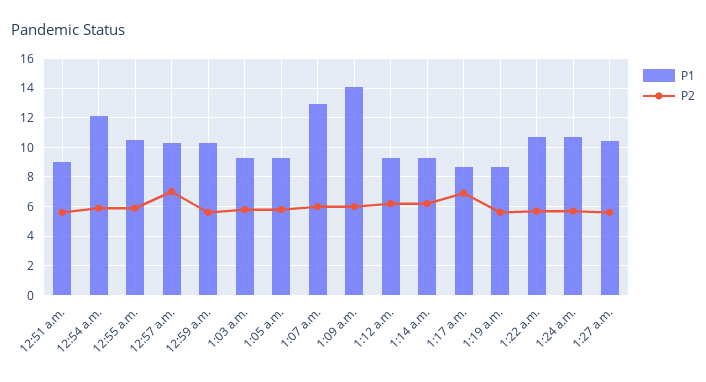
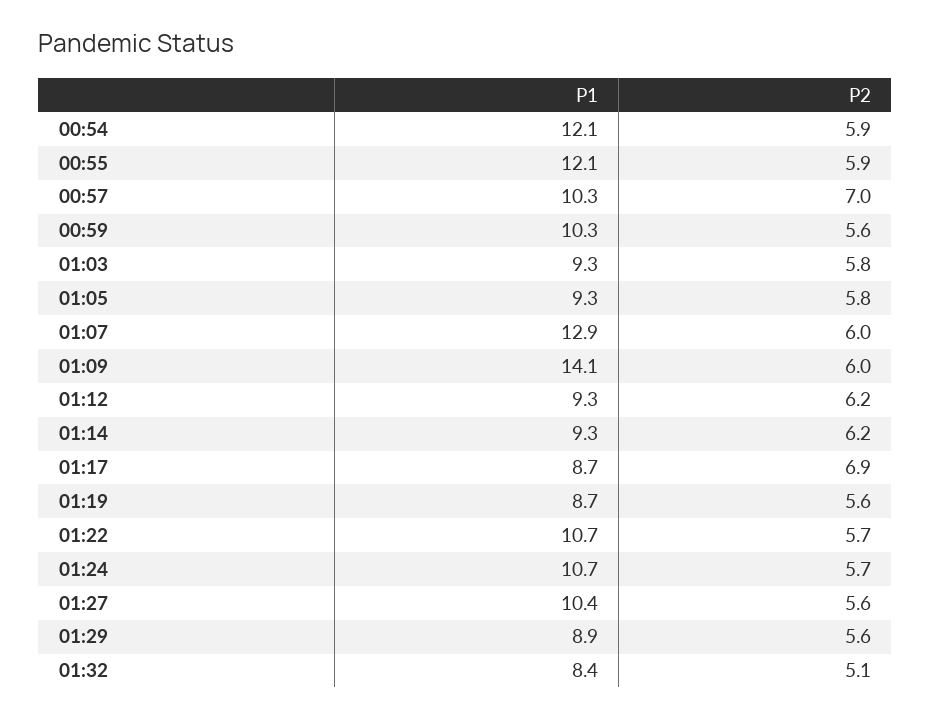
P1, 12:51 a.m.: 9 -> none
P2, 12:51 a.m.: 5.5 -> none
P1, 12:55 a.m.: 10.5 -> 12.1
P1, 01:29: none -> 8.9
P2, 01:29: none -> 5.6
P1, 01:32: none -> 8.4
P2, 01:32: none -> 5.1

